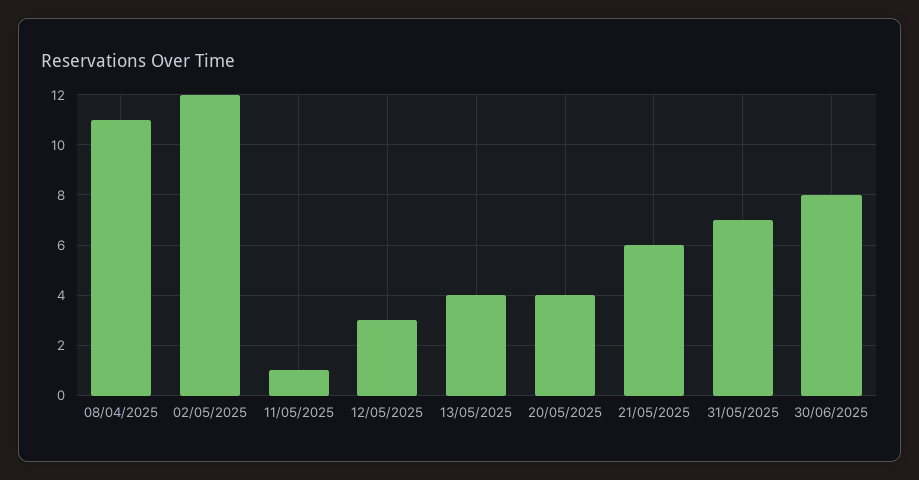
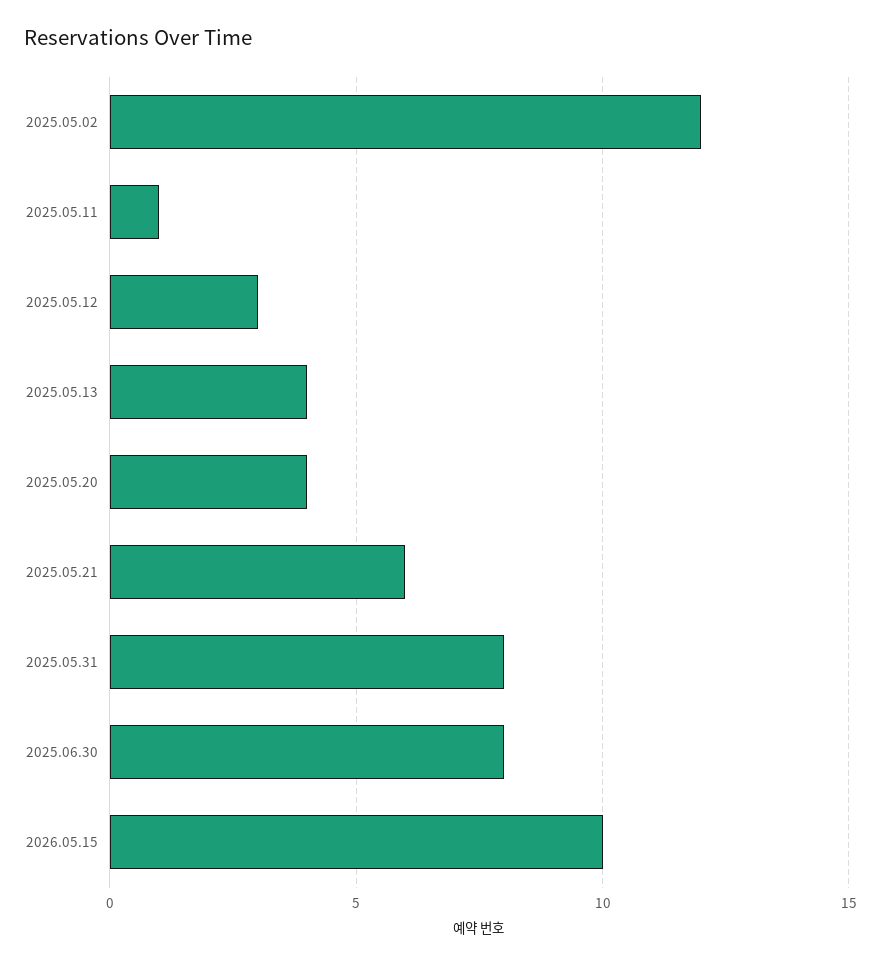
08/04/2025: 11 -> none
31/05/2025: 7 -> 8
2026.05.15: none -> 10

